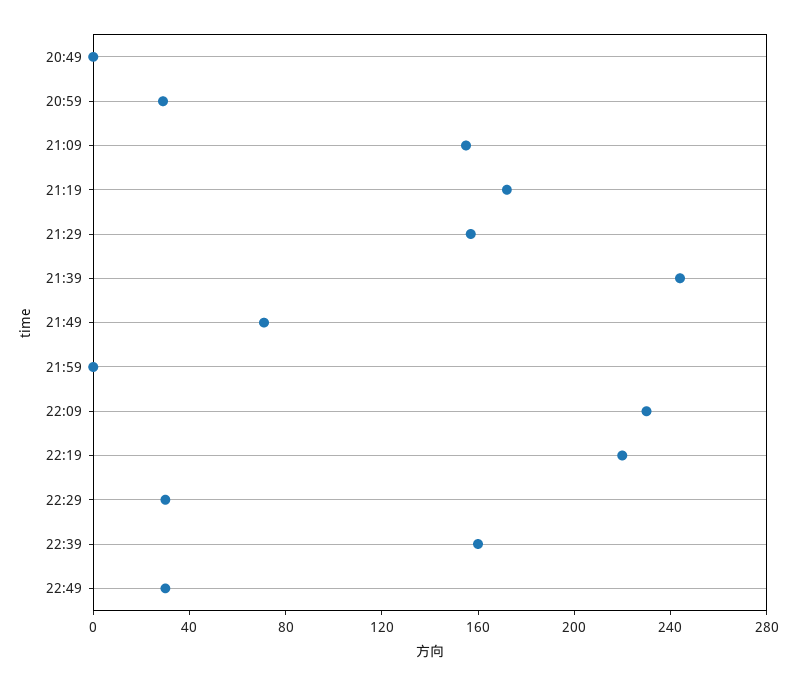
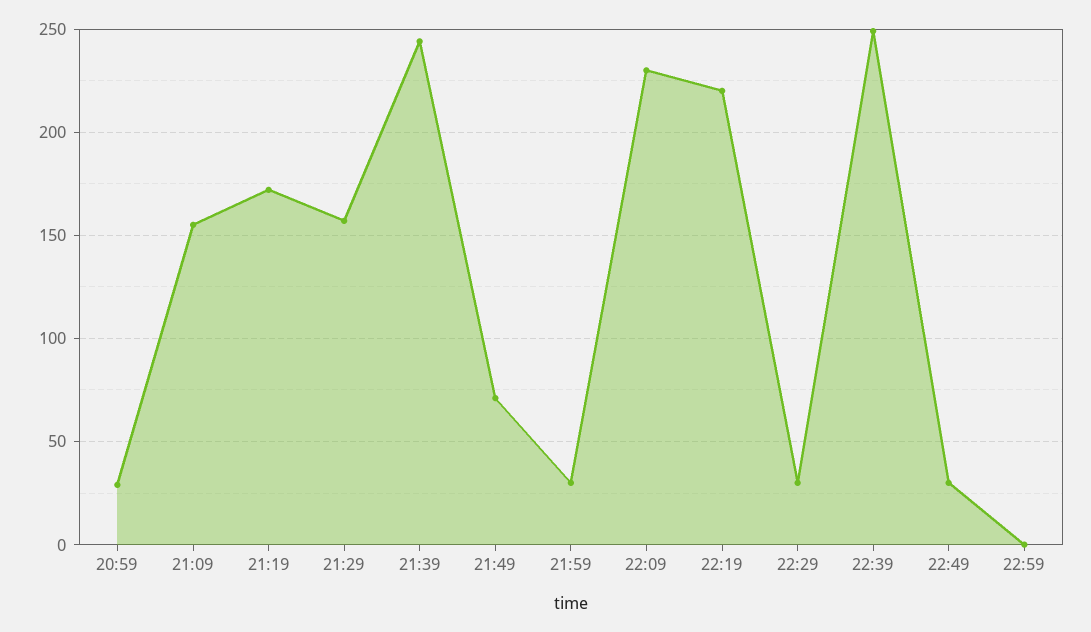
20:49: 0 -> none
21:59: 0 -> 30
22:39: 160 -> 250
22:59: none -> 0

